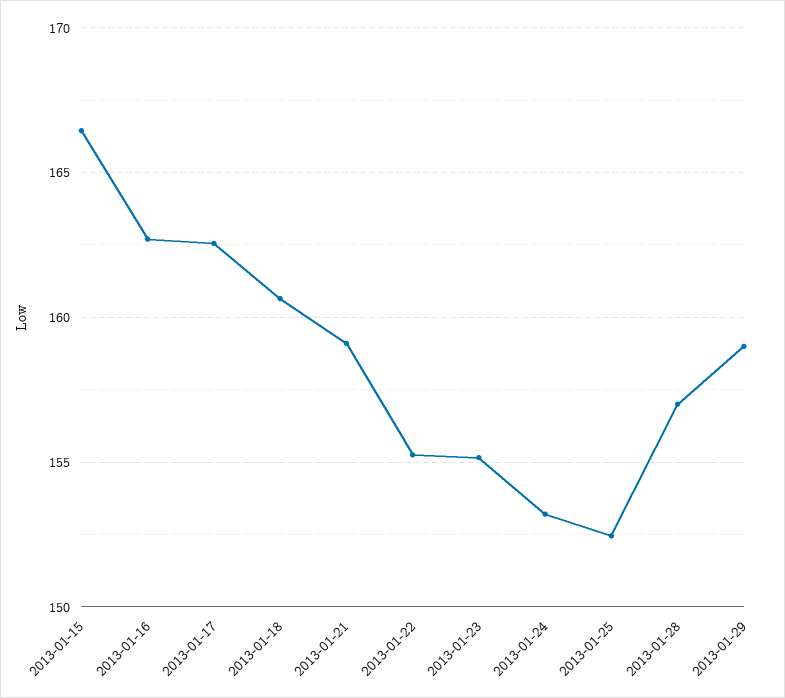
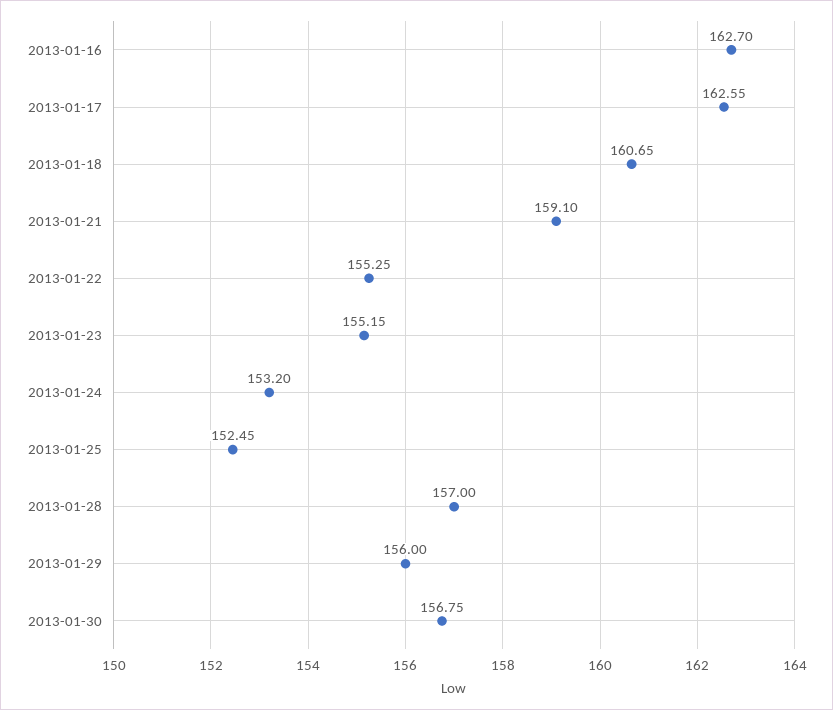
2013-01-15: 166.5 -> none
2013-01-29: 159 -> 156
2013-01-30: none -> 156.75

